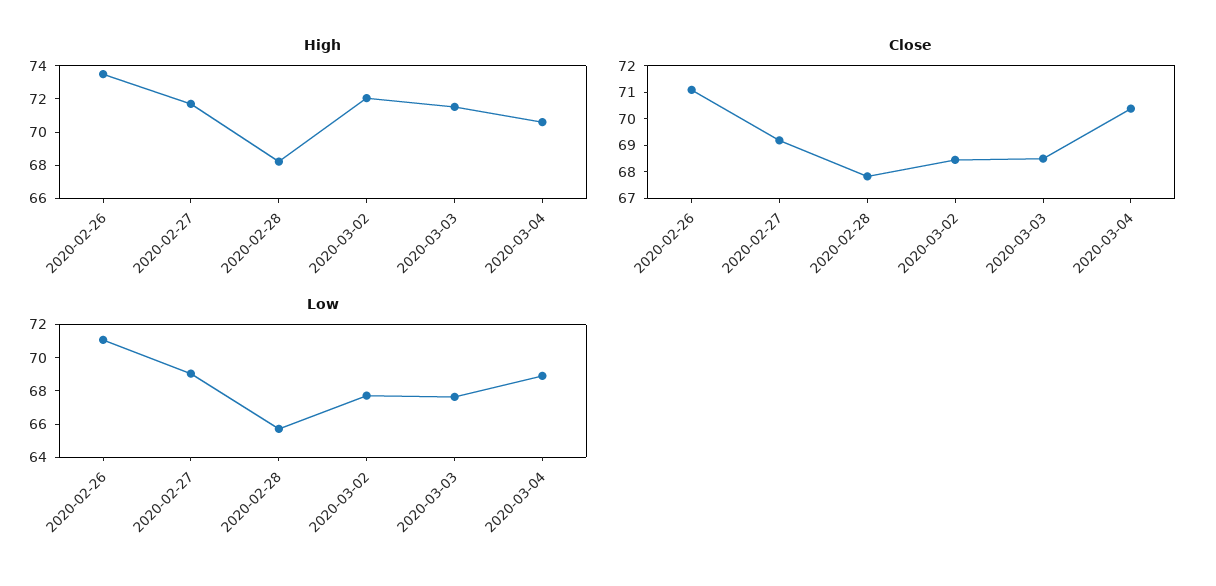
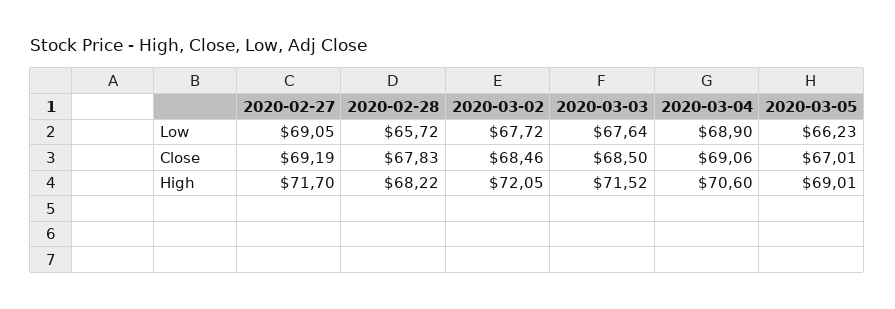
High, 2020-02-26: 73.5 -> none
Close, 2020-02-26: 71 -> none
Close, 2020-03-04: 70.5 -> 69.06
Low, 2020-02-26: 71 -> none
Low, 2020-03-05: none -> 66.23
Close, 2020-03-05: none -> 67.01
High, 2020-03-05: none -> 69.01

